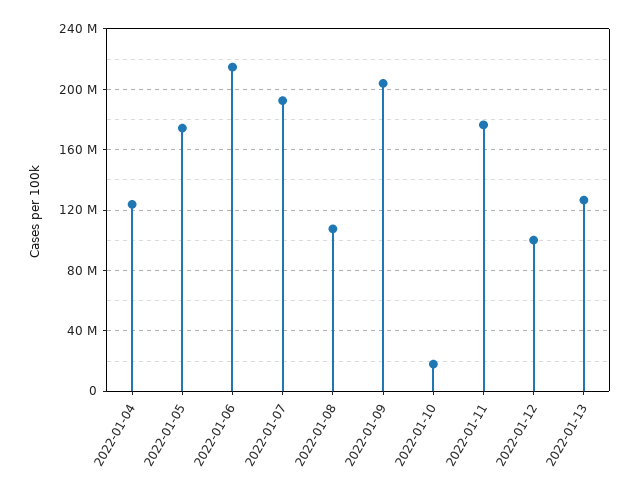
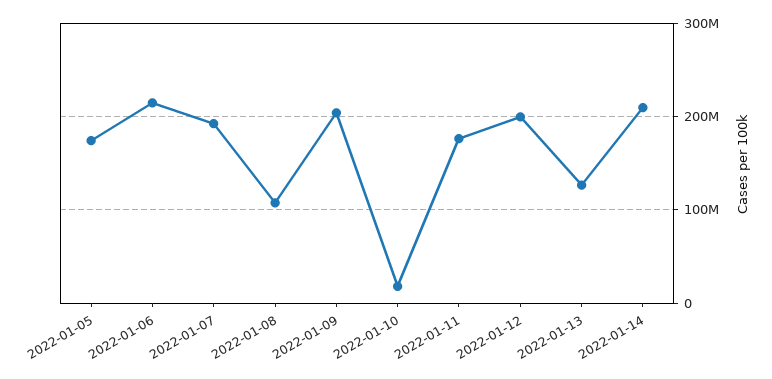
2022-01-04: 125000000 -> none
2022-01-12: 100000000 -> 200000000
2022-01-14: none -> 210000000

